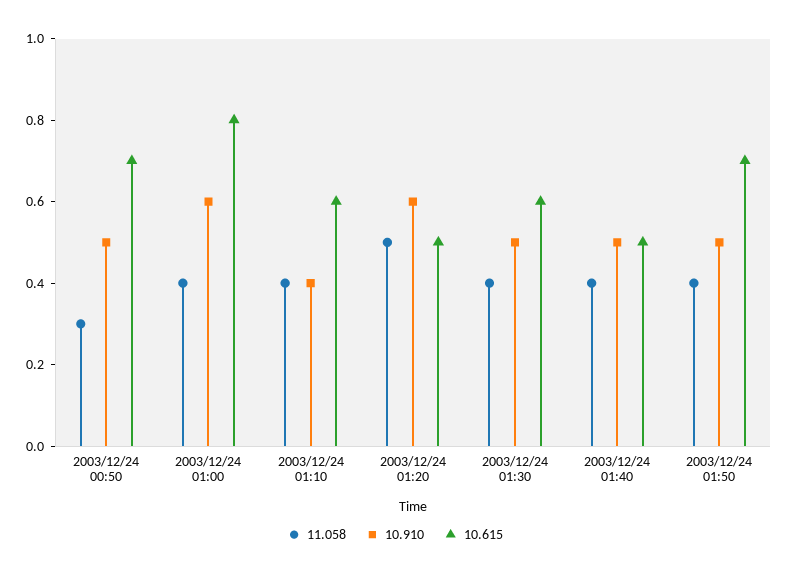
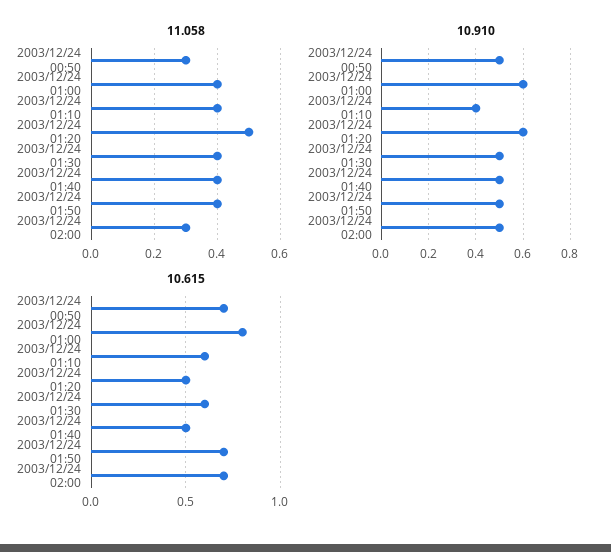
11.058, 2003/12/24 02:00: none -> 0.3
10.910, 2003/12/24 02:00: none -> 0.5
10.615, 2003/12/24 02:00: none -> 0.7

